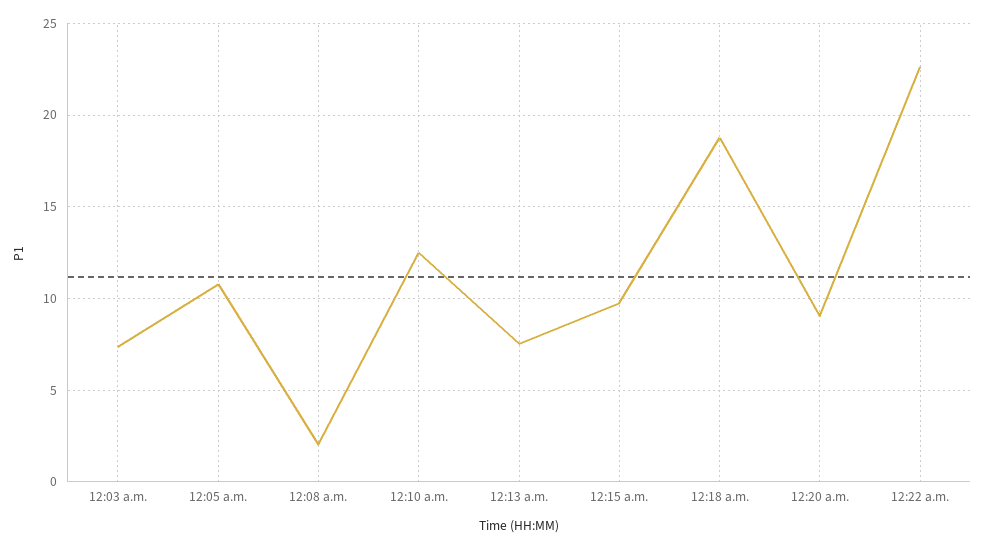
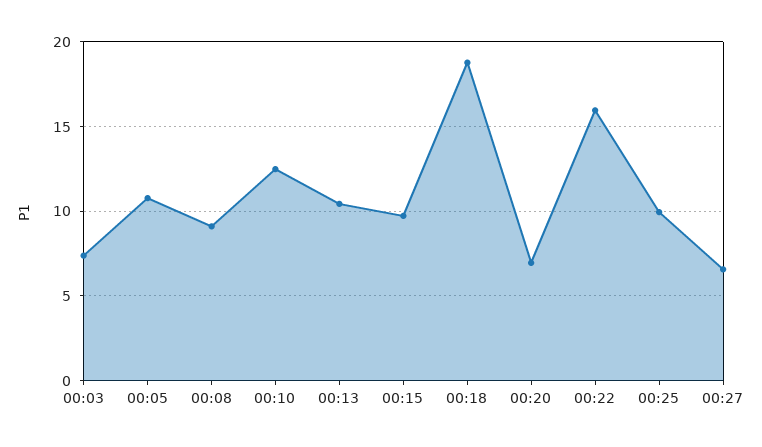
12:08 a.m.: 2 -> 9
12:13 a.m.: 7.5 -> 10.5
12:20 a.m.: 9 -> 7
12:22 a.m.: 22.5 -> 16
00:25: none -> 10
00:27: none -> 6.5

